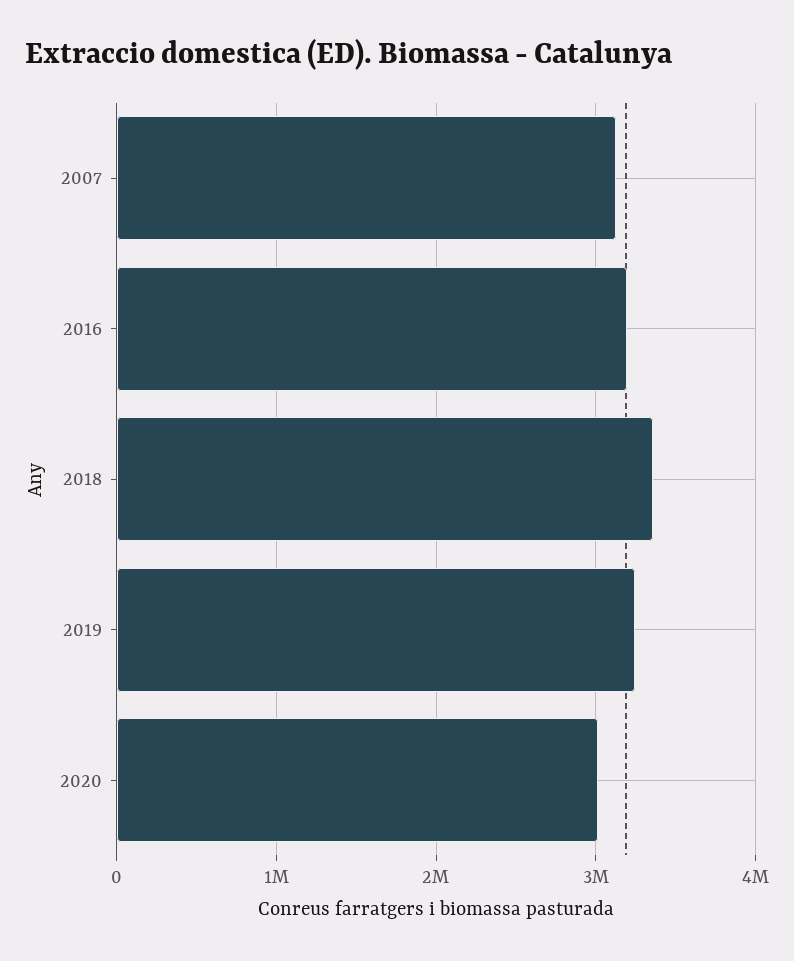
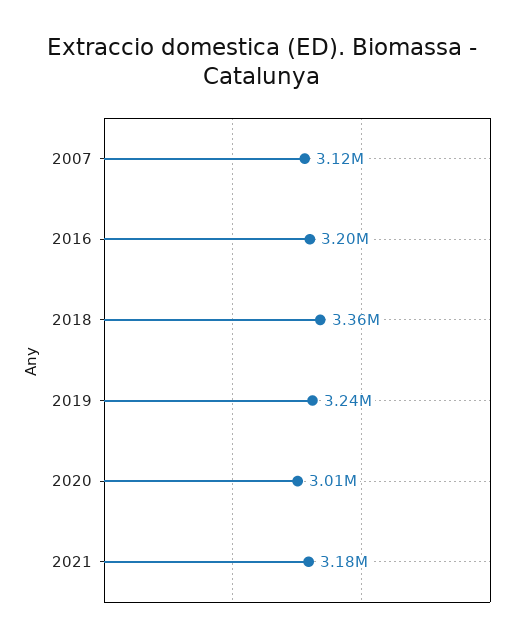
2021: none -> 3180000

